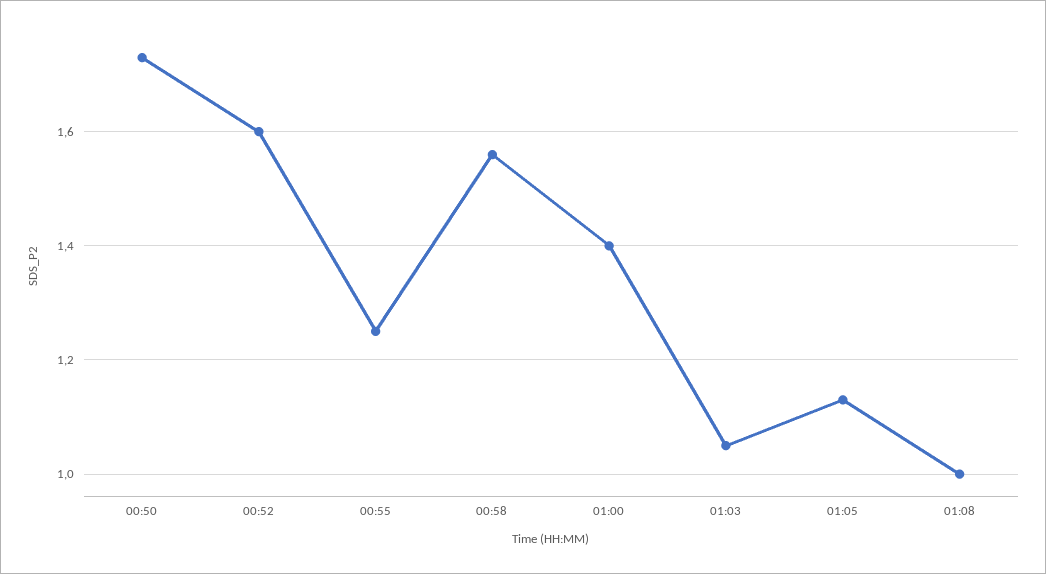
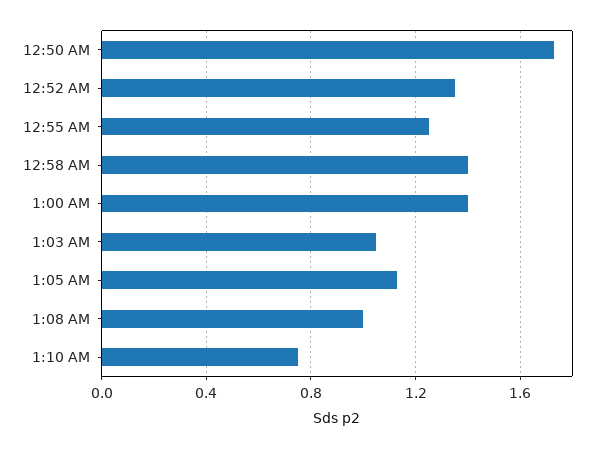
00:52: 1.6 -> 1.35
00:58: 1.55 -> 1.4
1:10 AM: none -> 0.75

